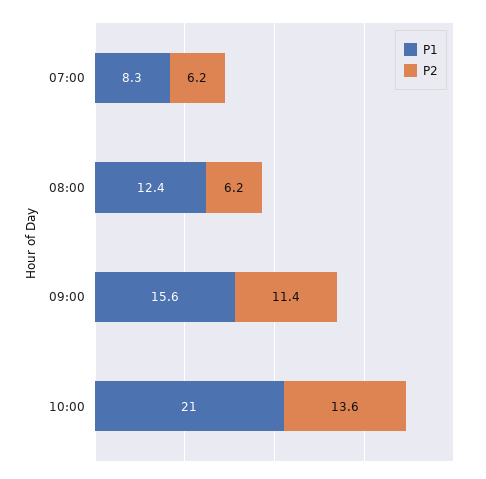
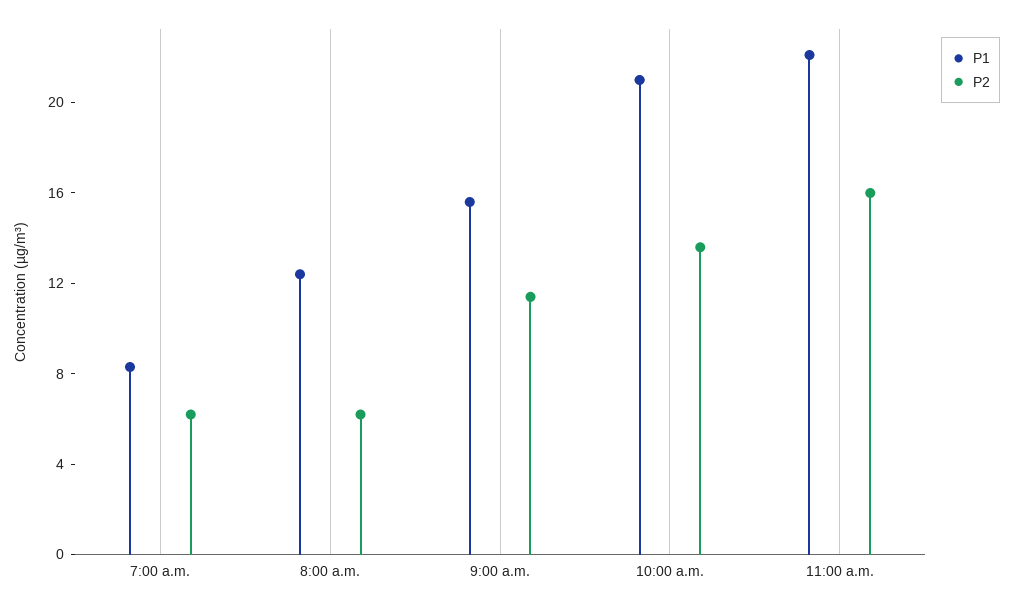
P1, 11:00 a.m.: none -> 22
P2, 11:00 a.m.: none -> 16

